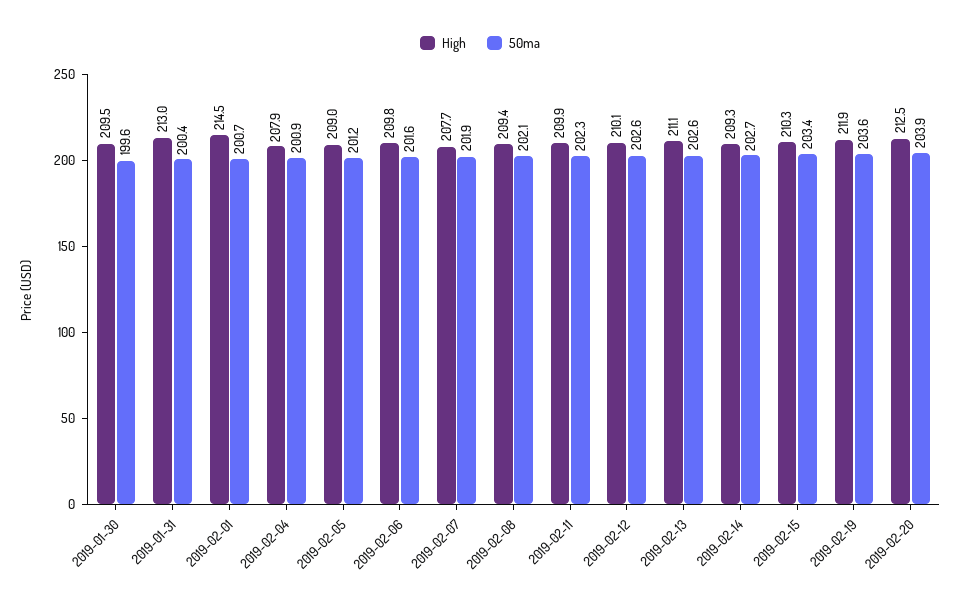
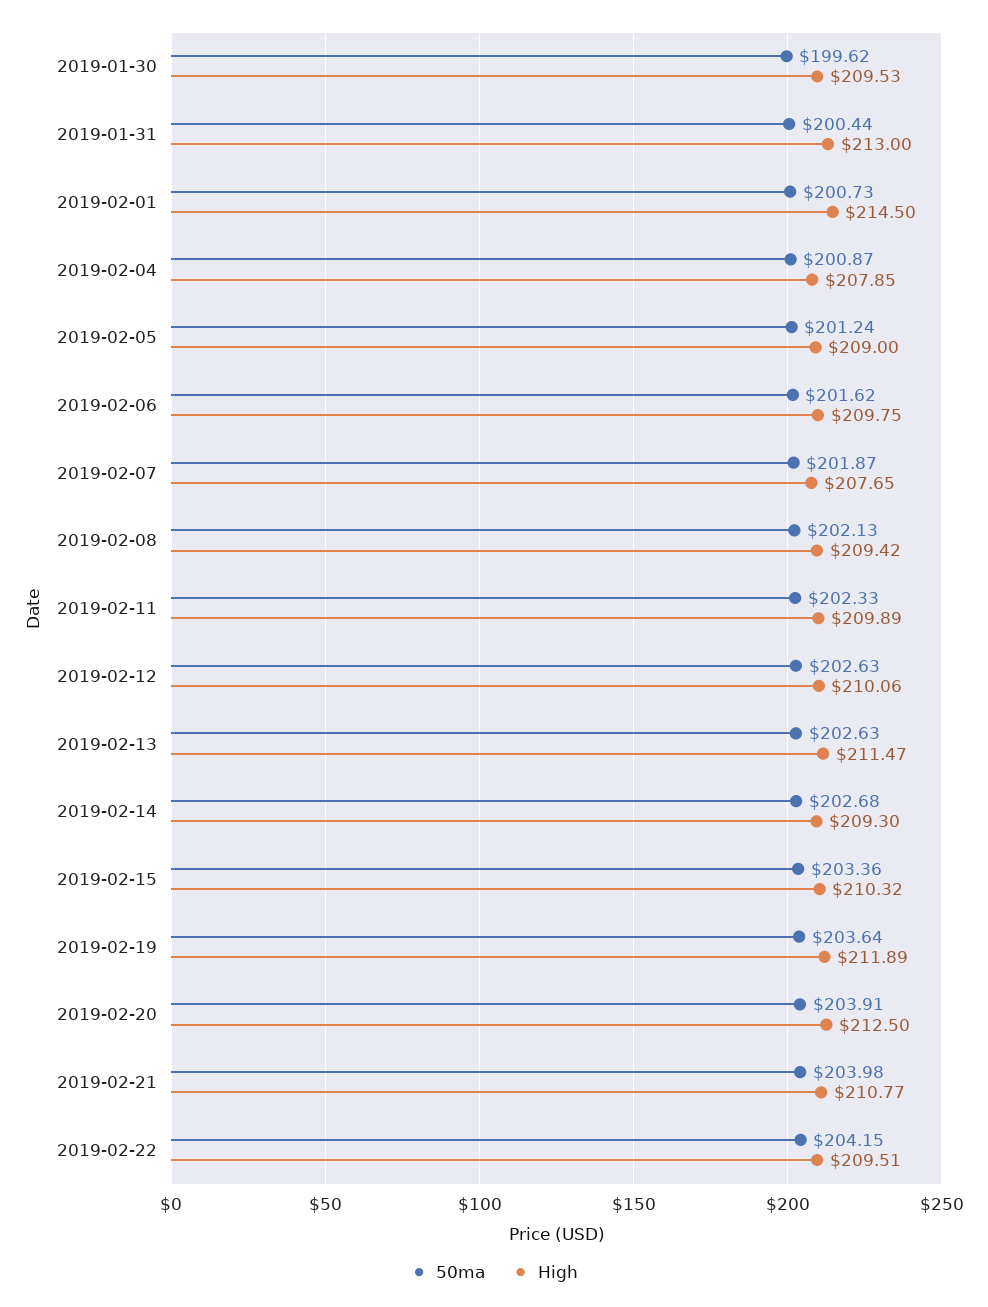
High, 2019-02-13: 211.1 -> 211.47
50ma, 2019-02-21: none -> 203.98
High, 2019-02-21: none -> 210.77
50ma, 2019-02-22: none -> 204.15
High, 2019-02-22: none -> 209.51

